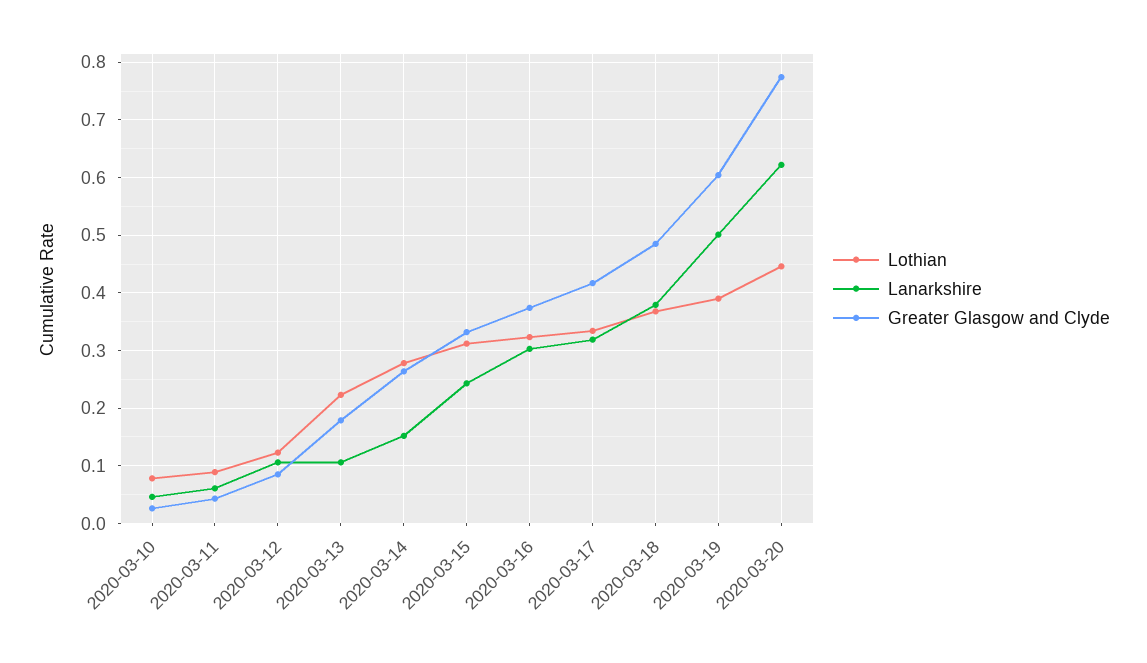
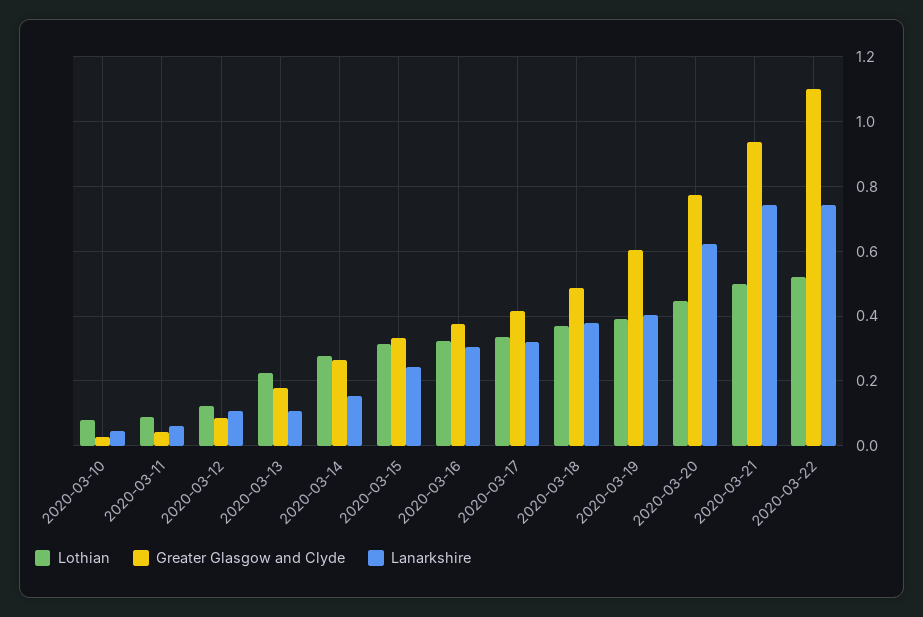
Lanarkshire, 2020-03-19: 0.5 -> 0.4
Lothian, 2020-03-21: none -> 0.5
Greater Glasgow and Clyde, 2020-03-21: none -> 0.94
Lanarkshire, 2020-03-21: none -> 0.74
Lothian, 2020-03-22: none -> 0.52
Greater Glasgow and Clyde, 2020-03-22: none -> 1.1
Lanarkshire, 2020-03-22: none -> 0.74

